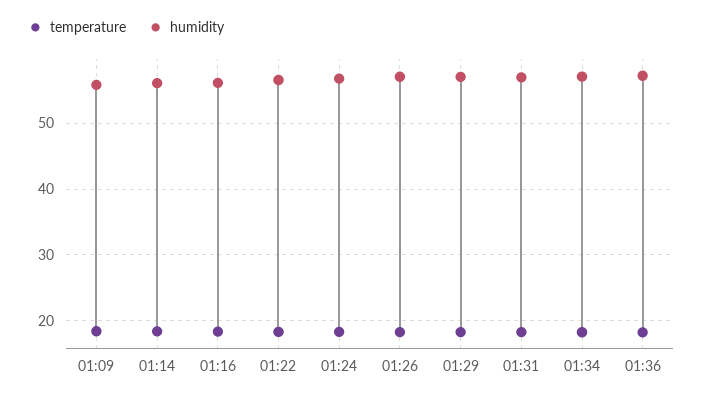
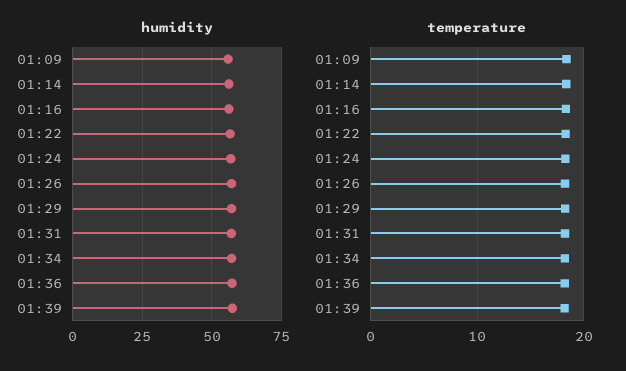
humidity, 01:39: none -> 57.5
temperature, 01:39: none -> 18

